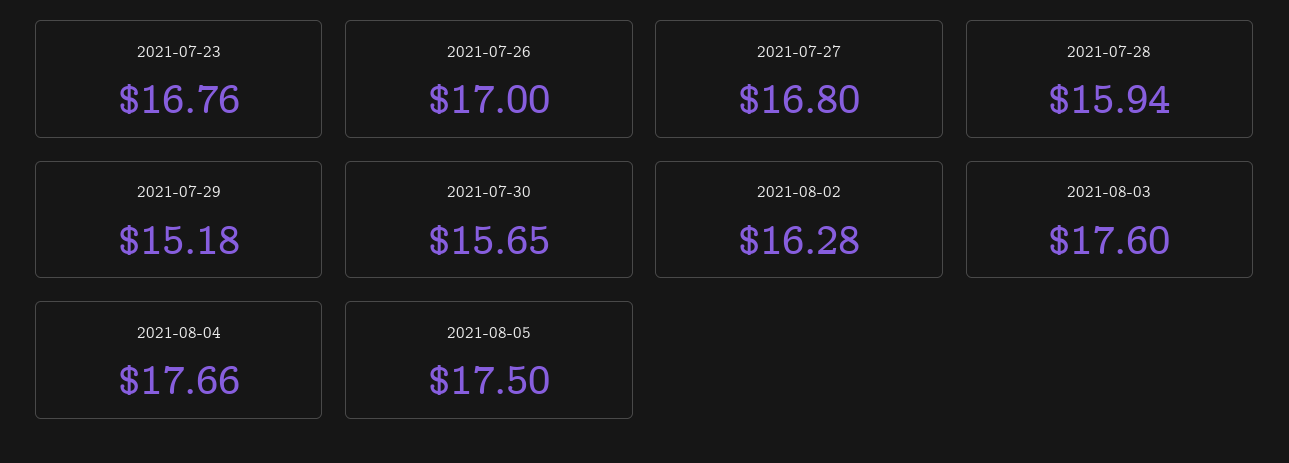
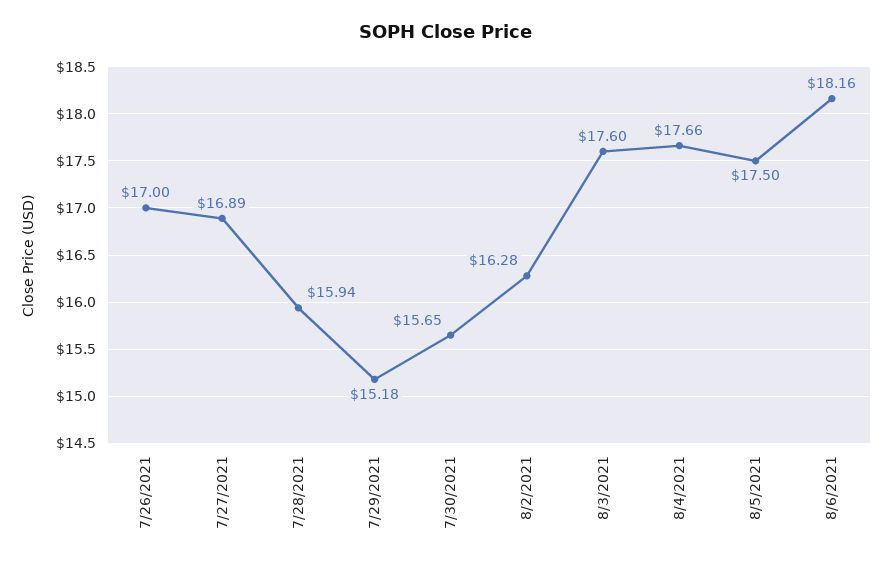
2021-07-23: 16.76 -> none
2021-07-27: 16.8 -> 16.89
8/6/2021: none -> 18.16

